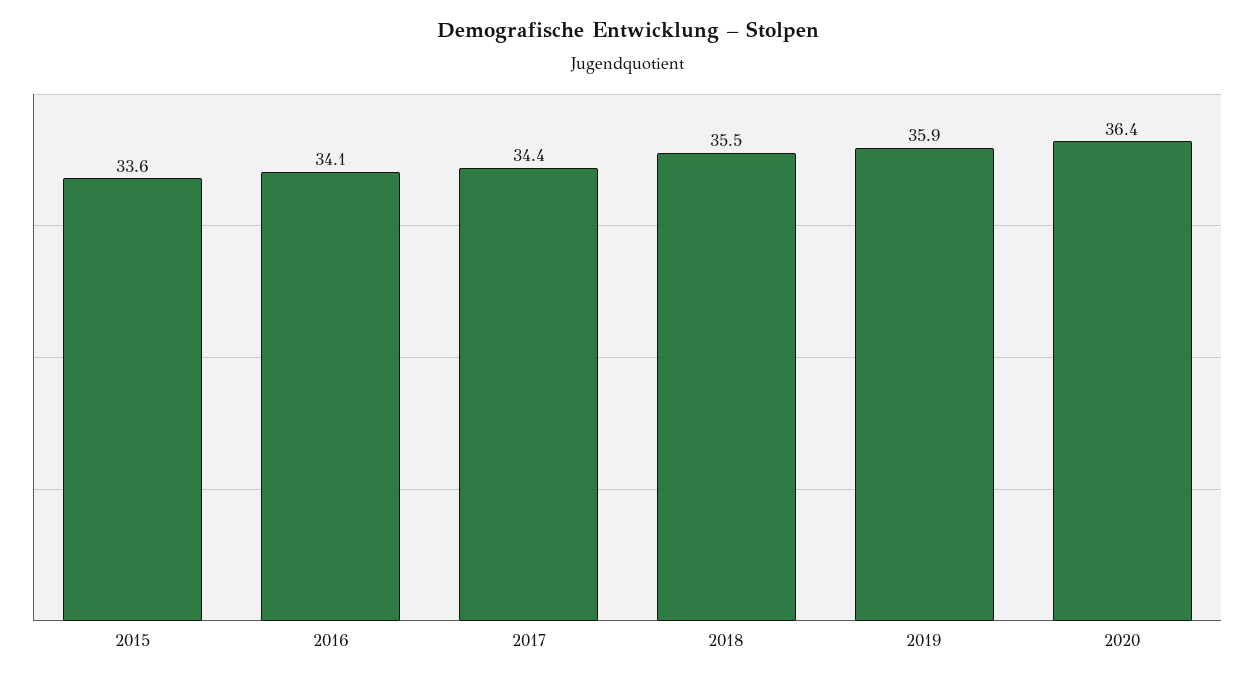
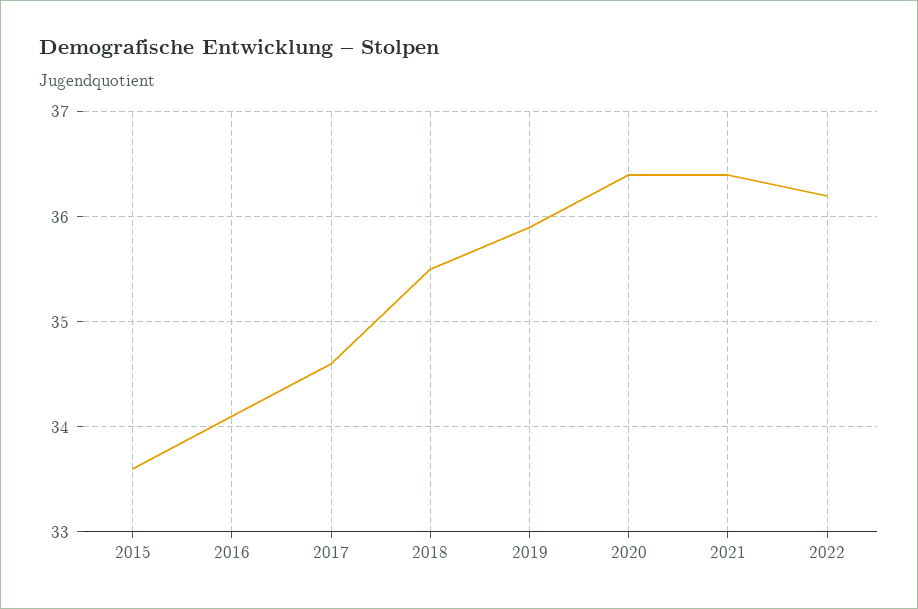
2017: 34.4 -> 34.6
2021: none -> 36.4
2022: none -> 36.2

